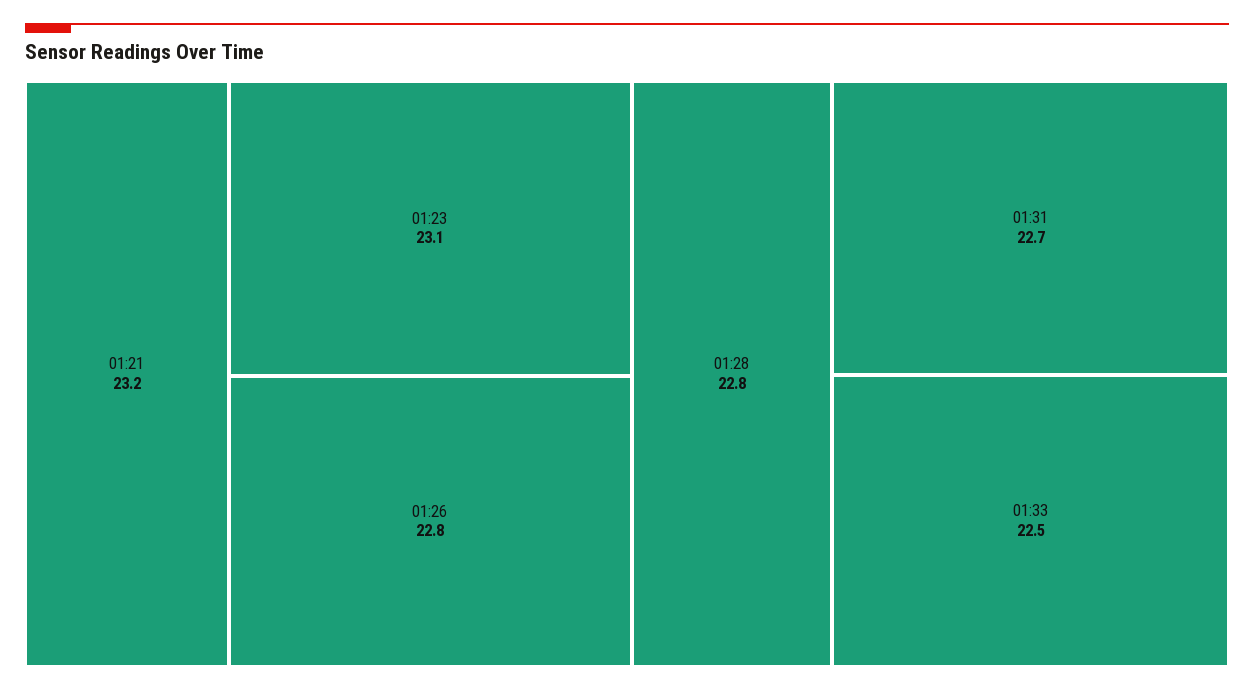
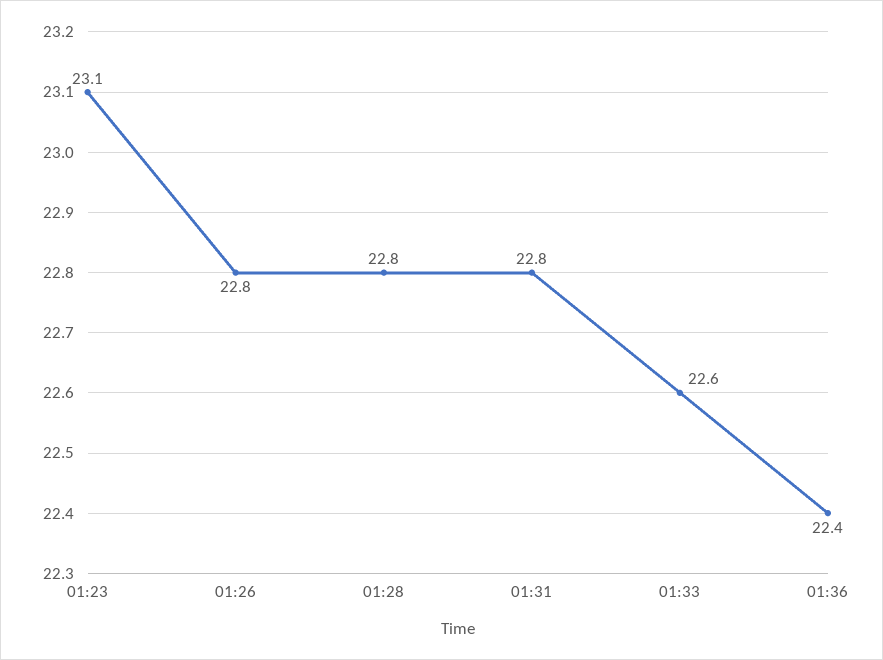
01:21: 23.2 -> none
01:31: 22.7 -> 22.8
01:33: 22.5 -> 22.6
01:36: none -> 22.4

